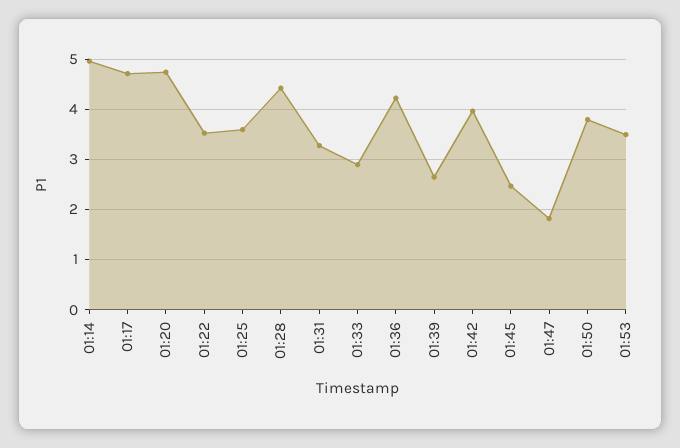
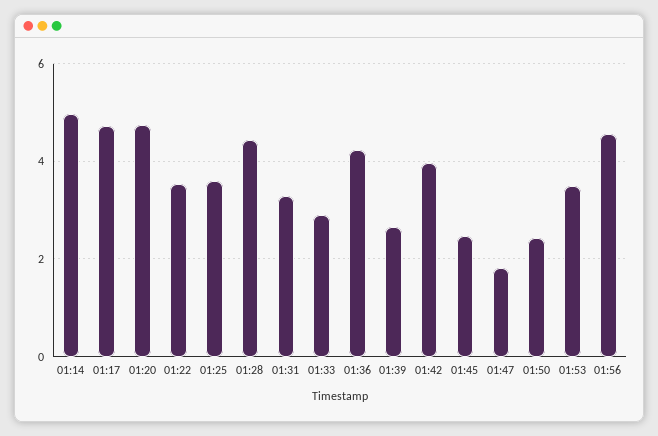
01:50: 3.8 -> 2.4
01:56: none -> 4.6

